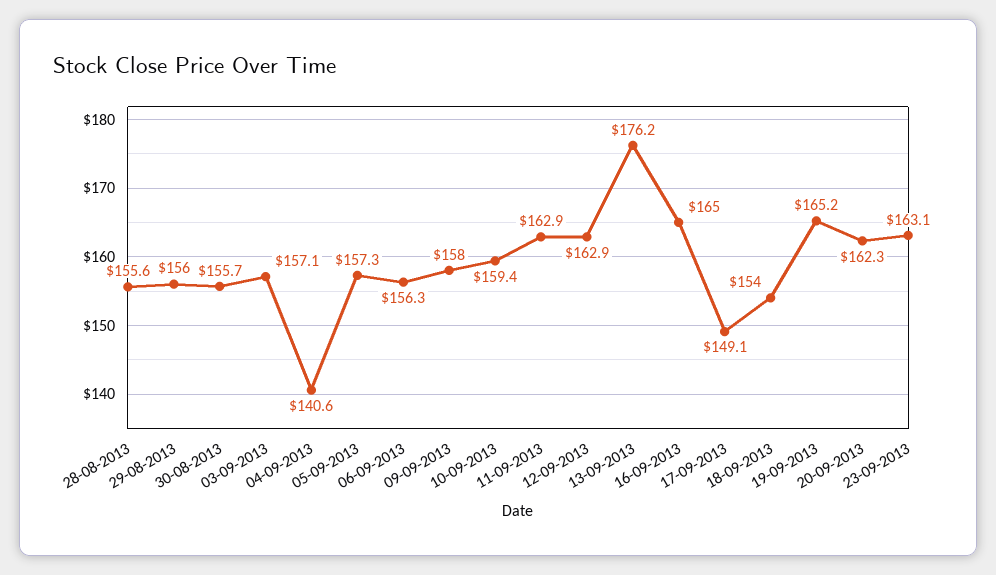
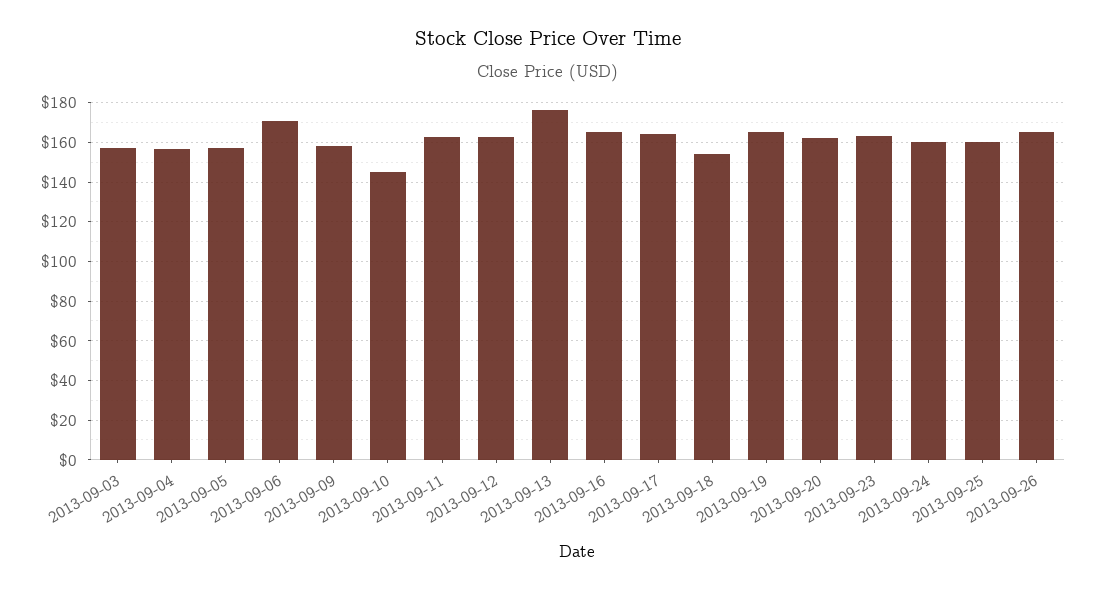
28-08-2013: 155.6 -> none
29-08-2013: 156 -> none
30-08-2013: 155.7 -> none
04-09-2013: 140.6 -> 155
06-09-2013: 156.3 -> 170
10-09-2013: 159.4 -> 145
17-09-2013: 149.1 -> 165
2013-09-24: none -> 160
2013-09-25: none -> 160
2013-09-26: none -> 165

